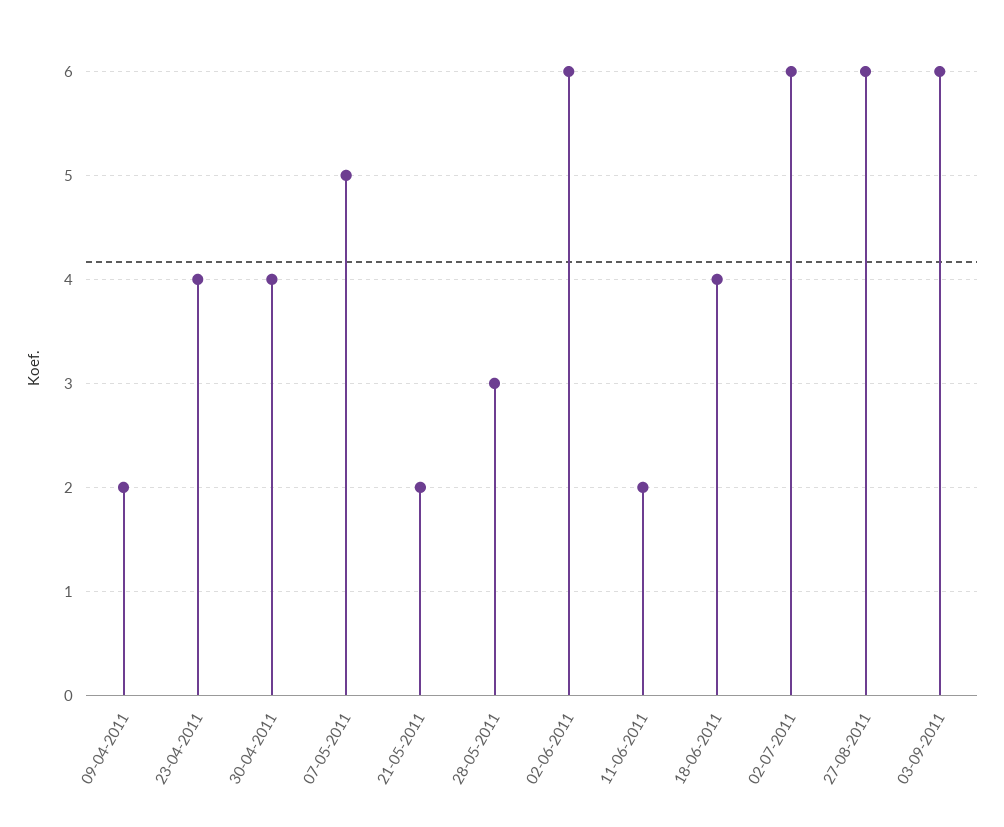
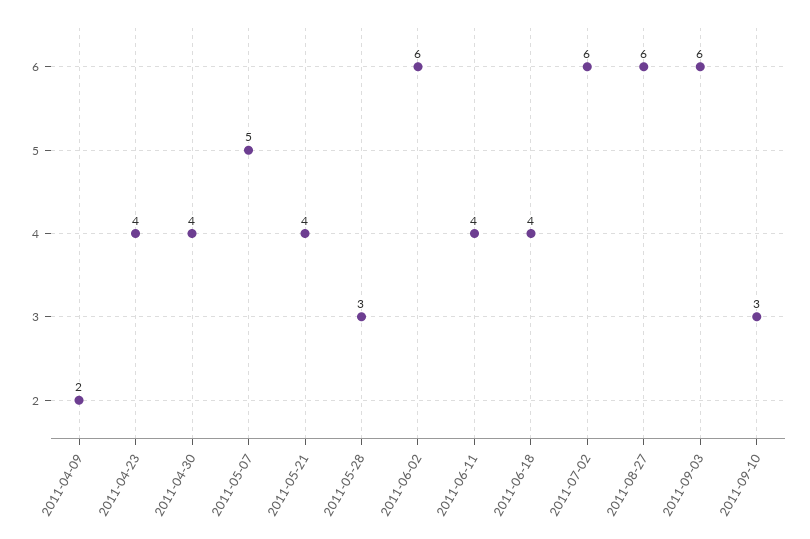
21-05-2011: 2 -> 4
11-06-2011: 2 -> 4
2011-09-10: none -> 3

